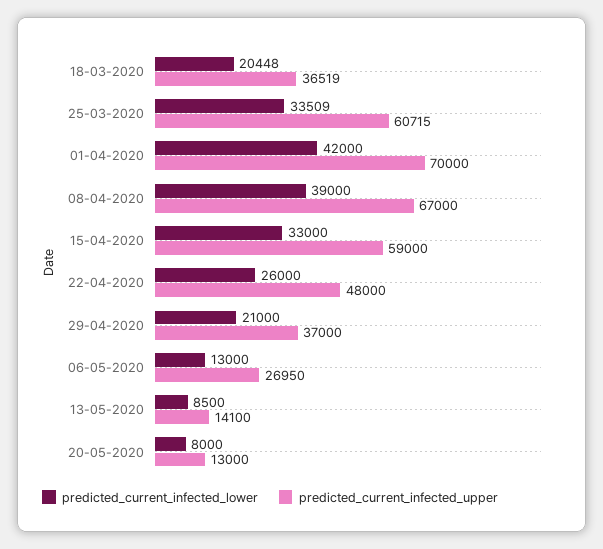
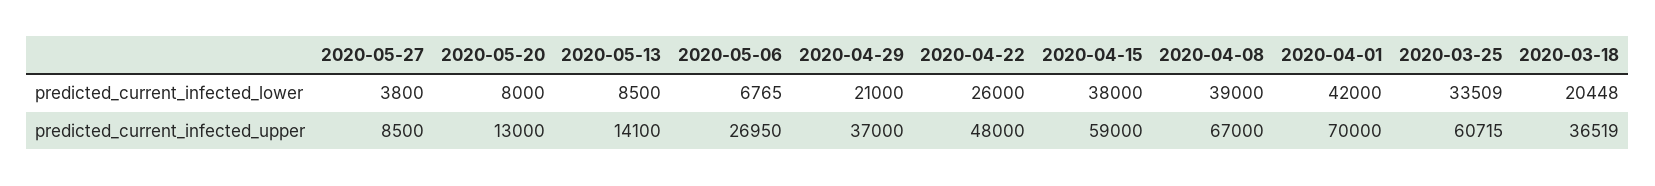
predicted_current_infected_lower, 15-04-2020: 33000 -> 38000
predicted_current_infected_lower, 06-05-2020: 13000 -> 6765
predicted_current_infected_lower, 2020-05-27: none -> 3800
predicted_current_infected_upper, 2020-05-27: none -> 8500

